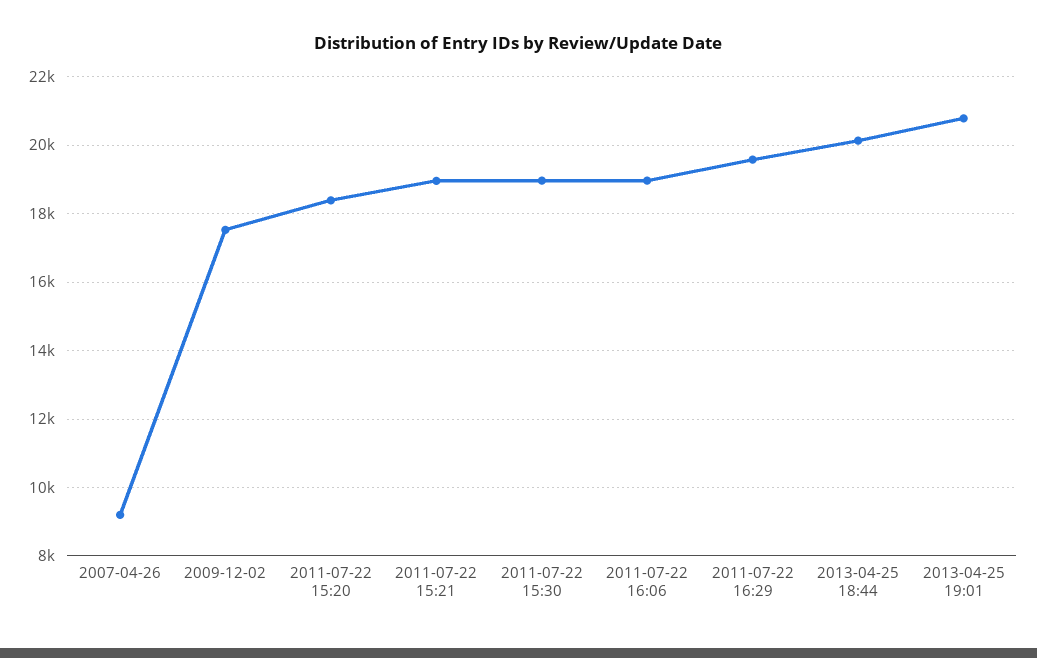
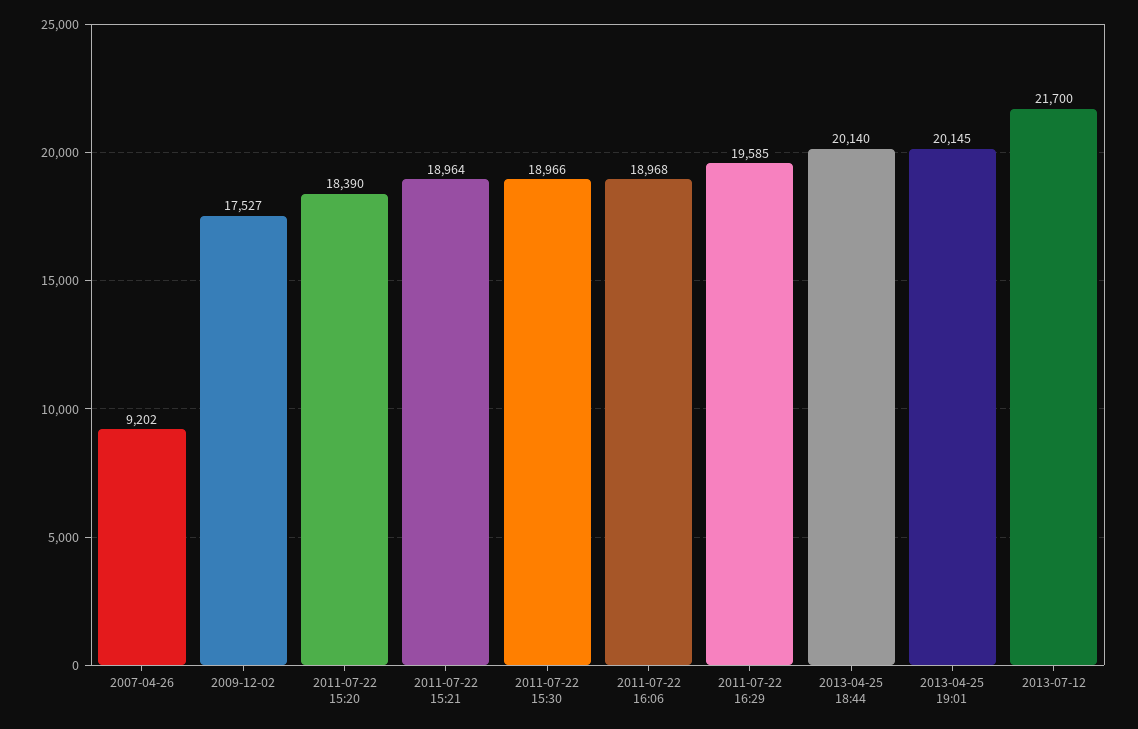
2013-04-25 19:01: 20800 -> 20145
2013-07-12: none -> 21700

